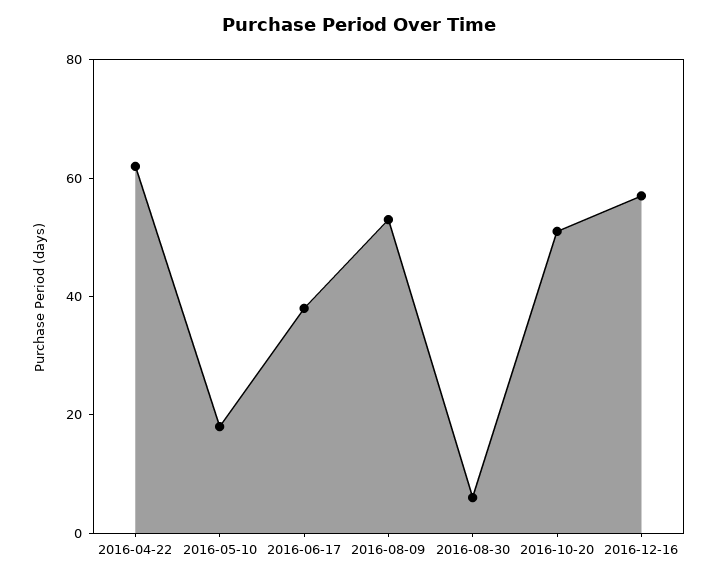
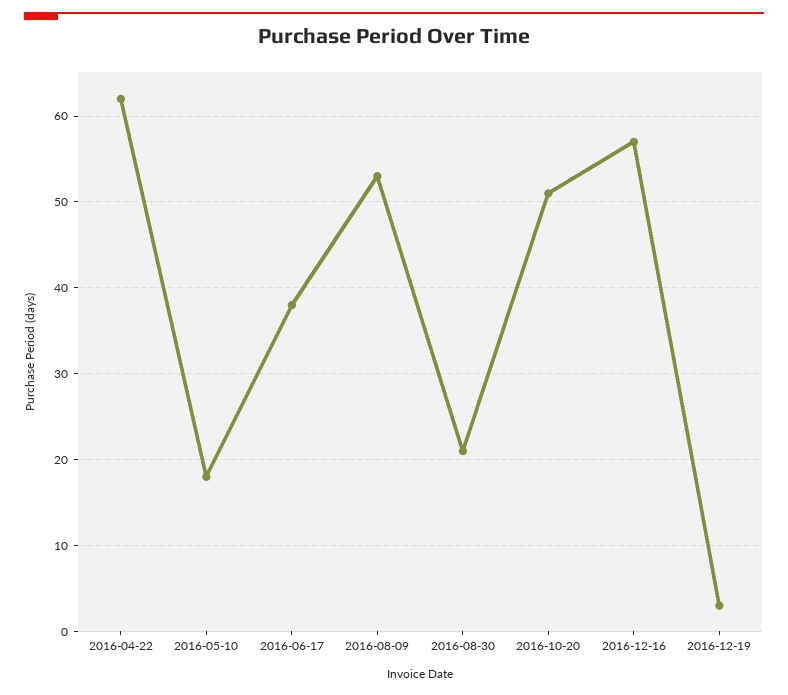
2016-08-30: 5 -> 21
2016-12-19: none -> 3

